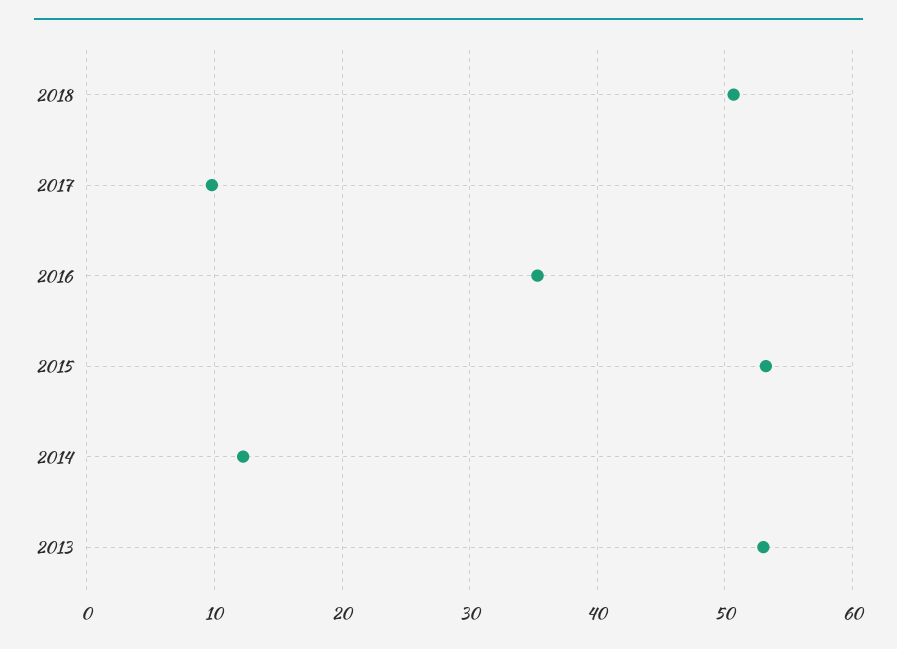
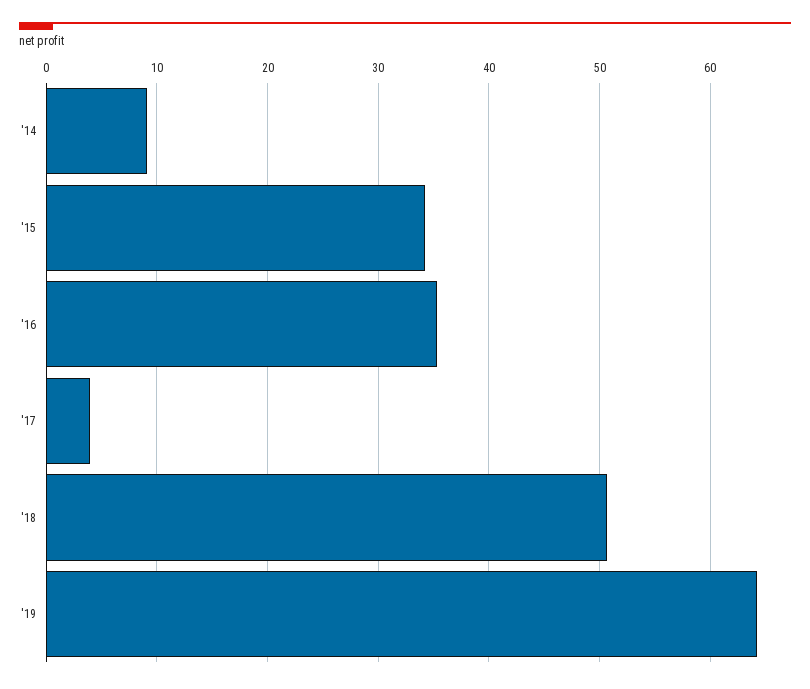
2017: 10 -> 4
2015: 53 -> 34
2014: 12 -> 9
2013: 53 -> none
'19: none -> 64

